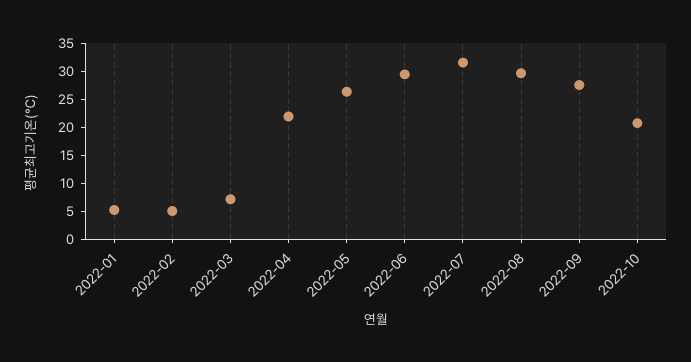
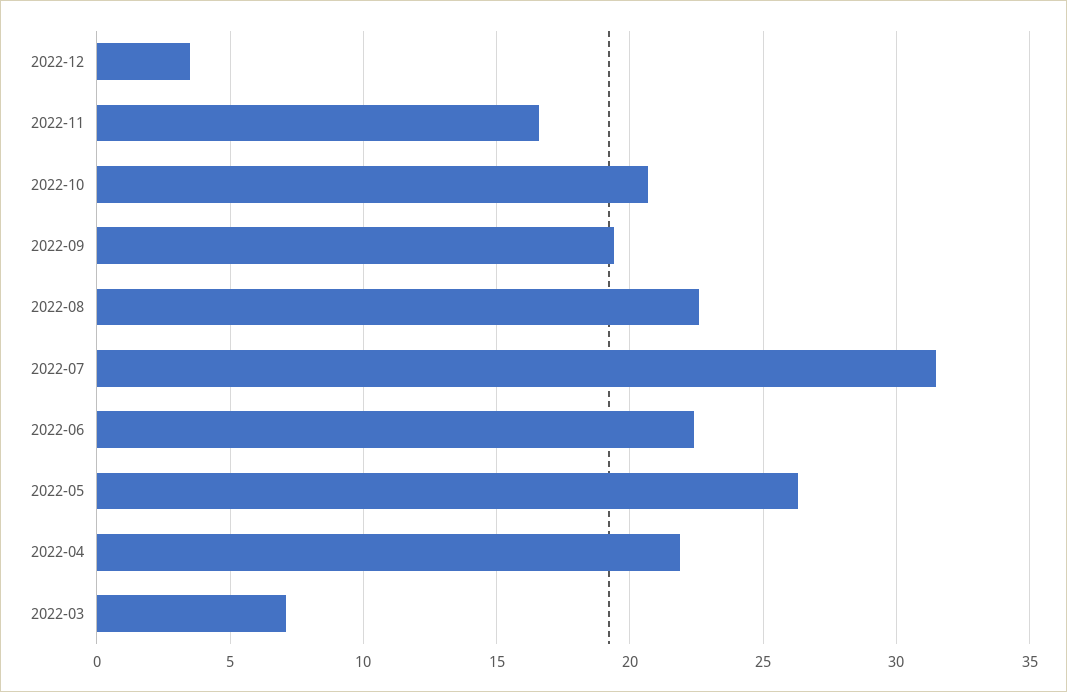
2022-01: 5 -> none
2022-02: 5 -> none
2022-06: 30 -> 22.5
2022-08: 30 -> 22.5
2022-09: 27.5 -> 19.5
2022-12: none -> 3.5
2022-11: none -> 16.5

